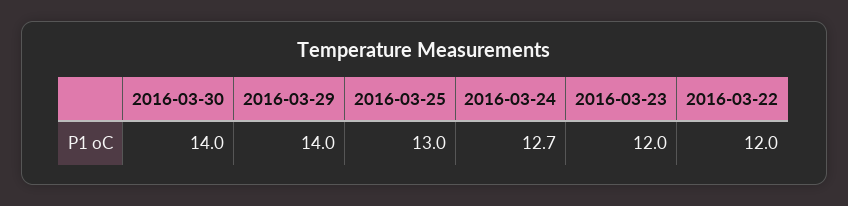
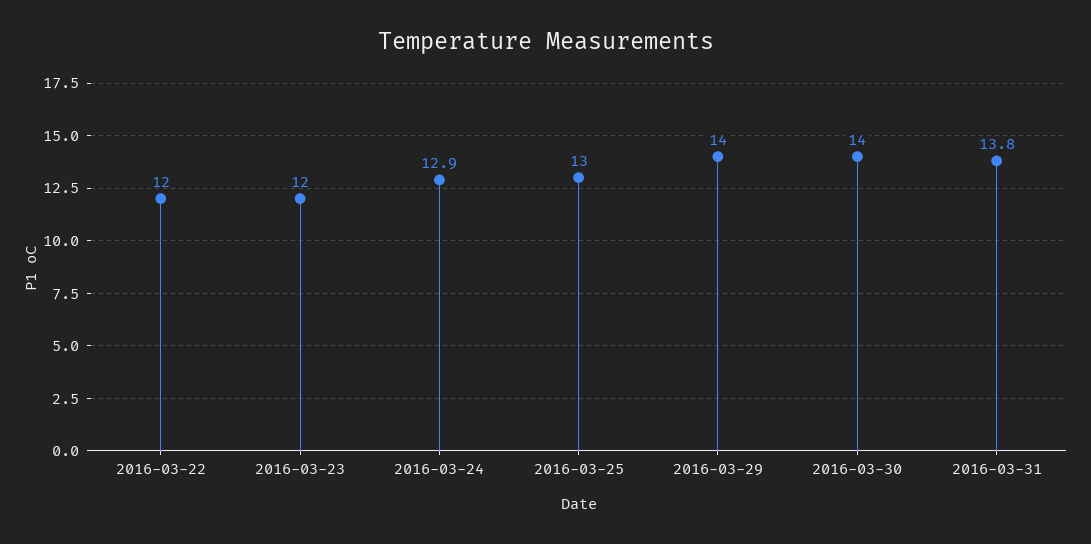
2016-03-24: 12.7 -> 12.9
2016-03-31: none -> 13.8

